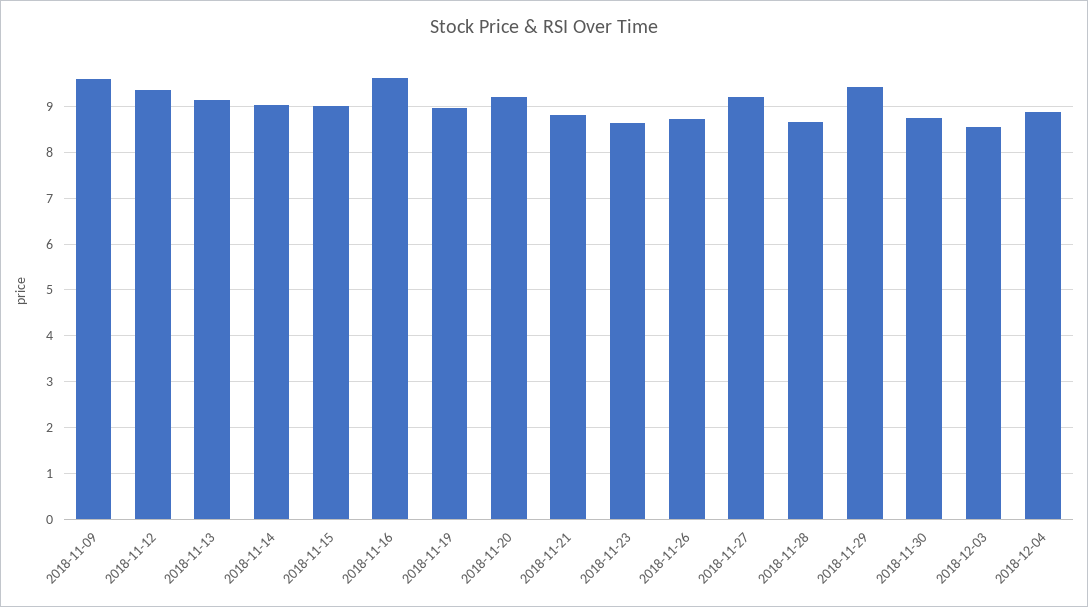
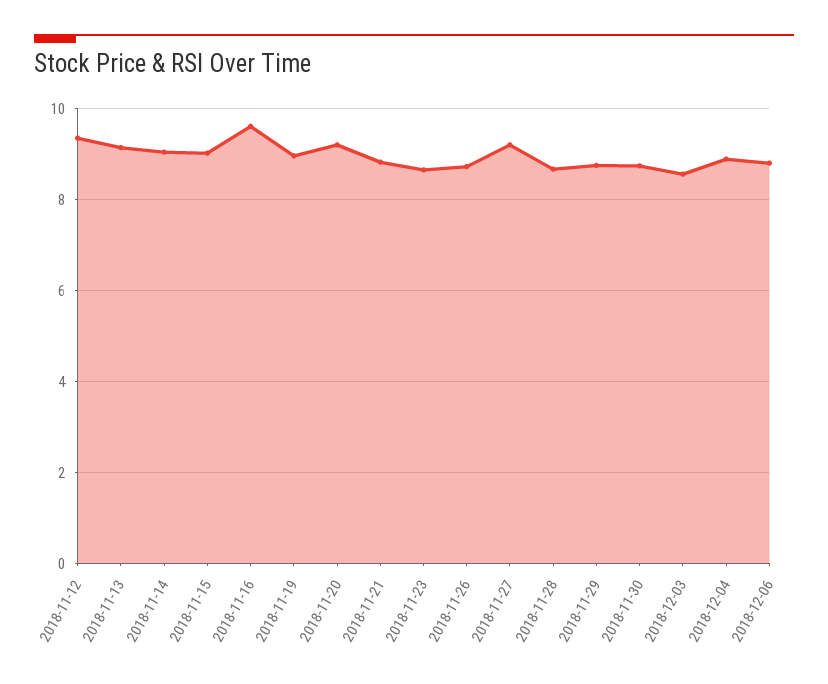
2018-11-09: 9.6 -> none
2018-11-29: 9.4 -> 8.8
2018-12-06: none -> 8.8

